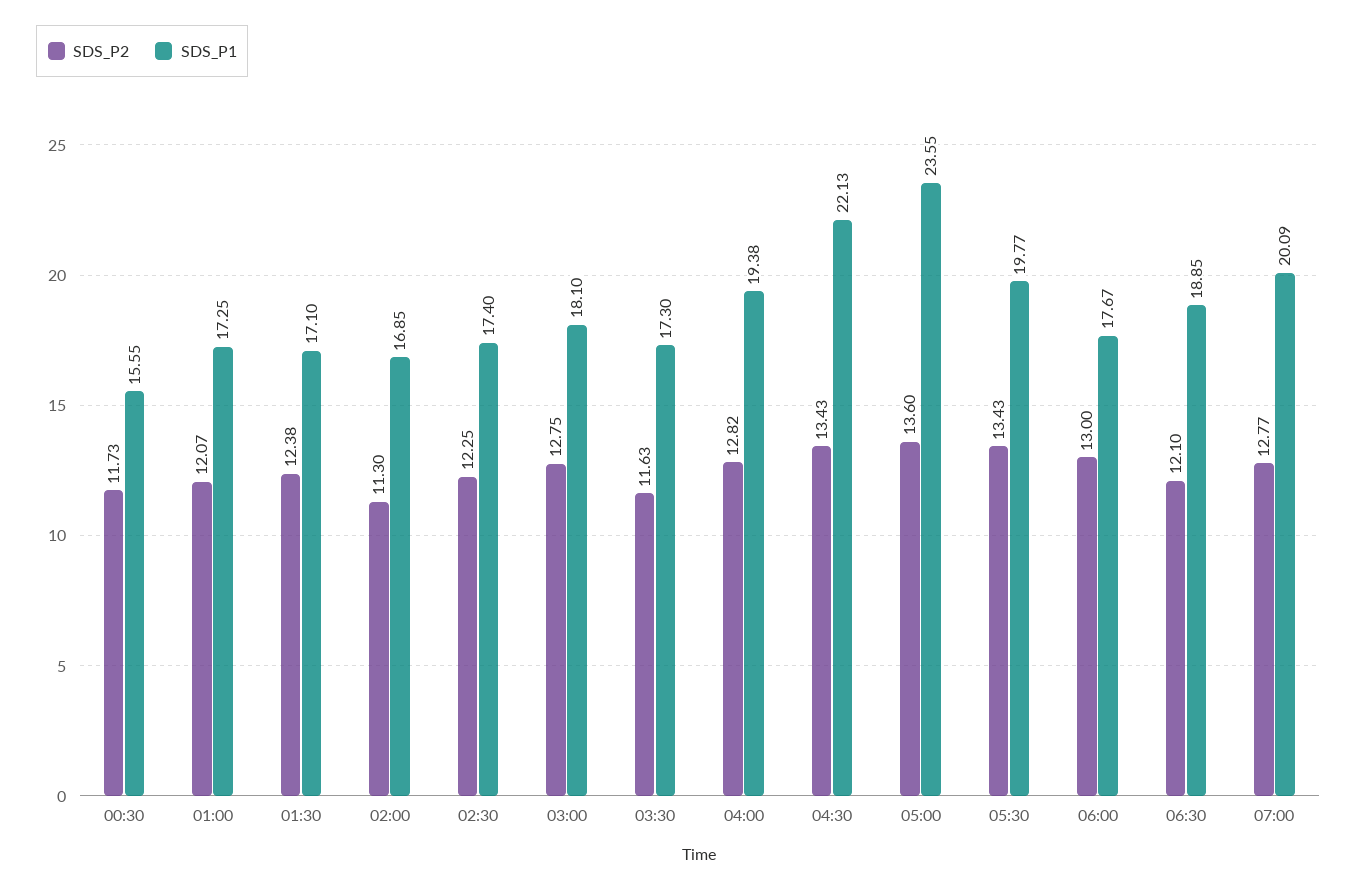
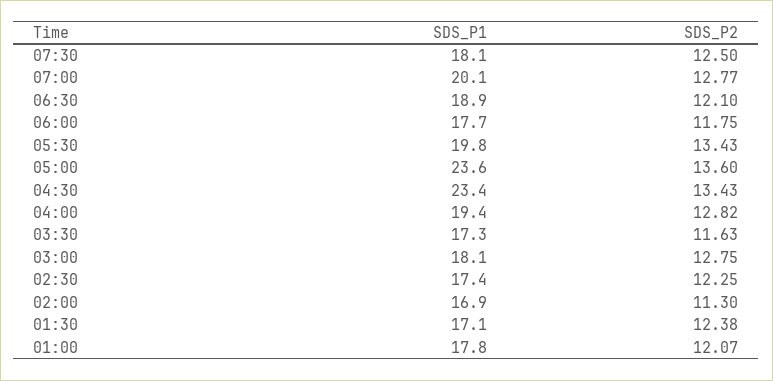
SDS_P2, 00:30: 11.73 -> none
SDS_P1, 00:30: 15.55 -> none
SDS_P1, 01:00: 17.25 -> 17.8
SDS_P1, 04:30: 22.13 -> 23.4
SDS_P2, 06:00: 13 -> 11.75
SDS_P1, 07:30: none -> 18.1
SDS_P2, 07:30: none -> 12.5

